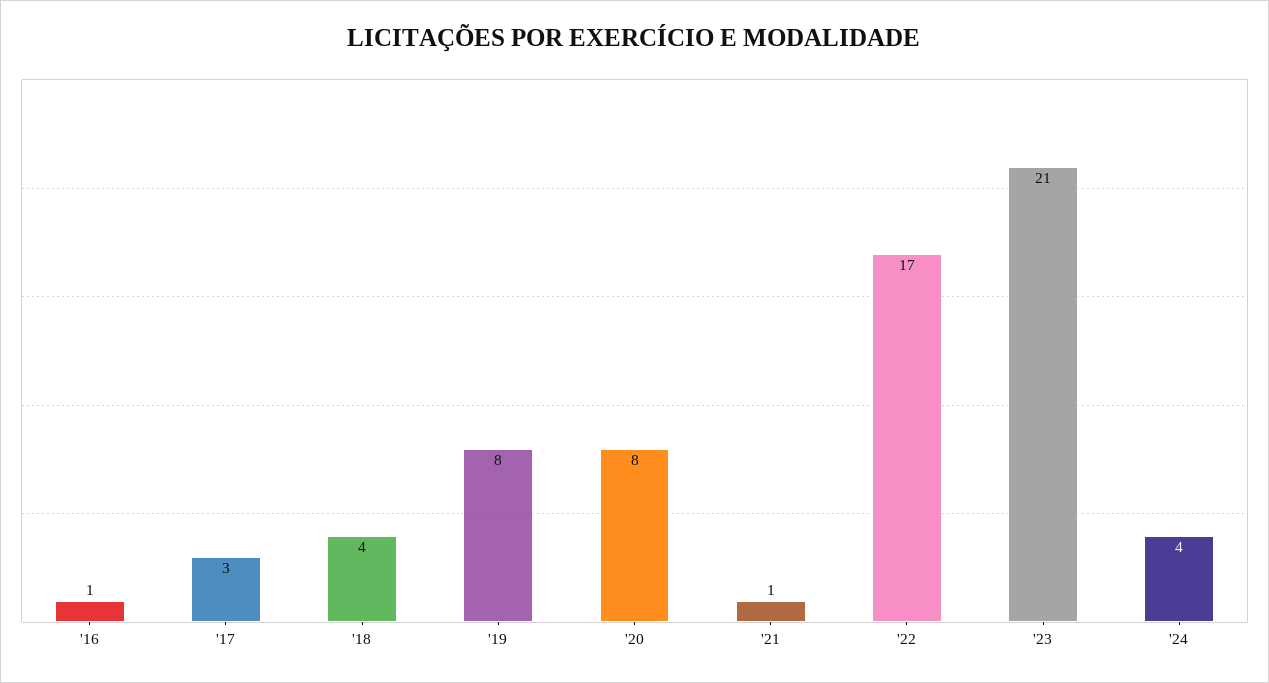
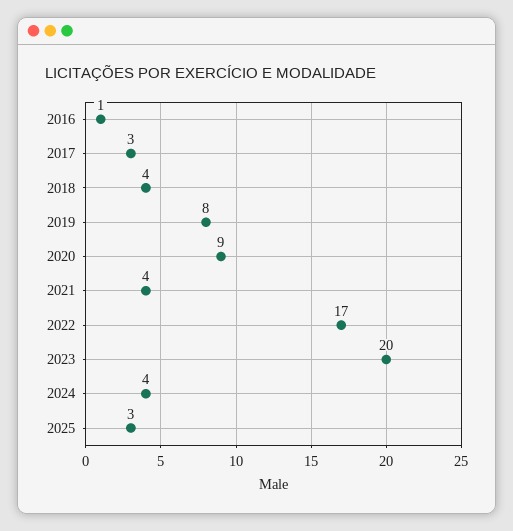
'20: 8 -> 9
'21: 1 -> 4
'23: 21 -> 20
2025: none -> 3

